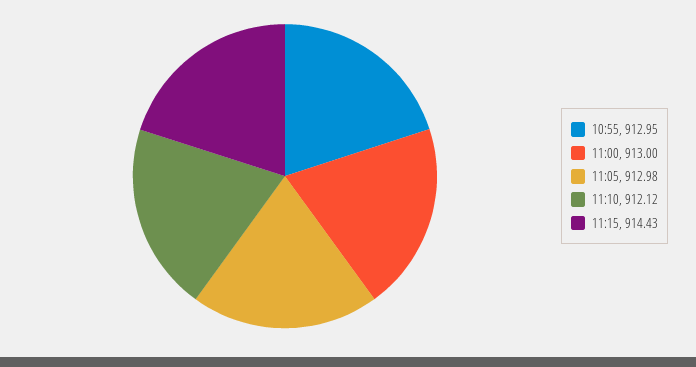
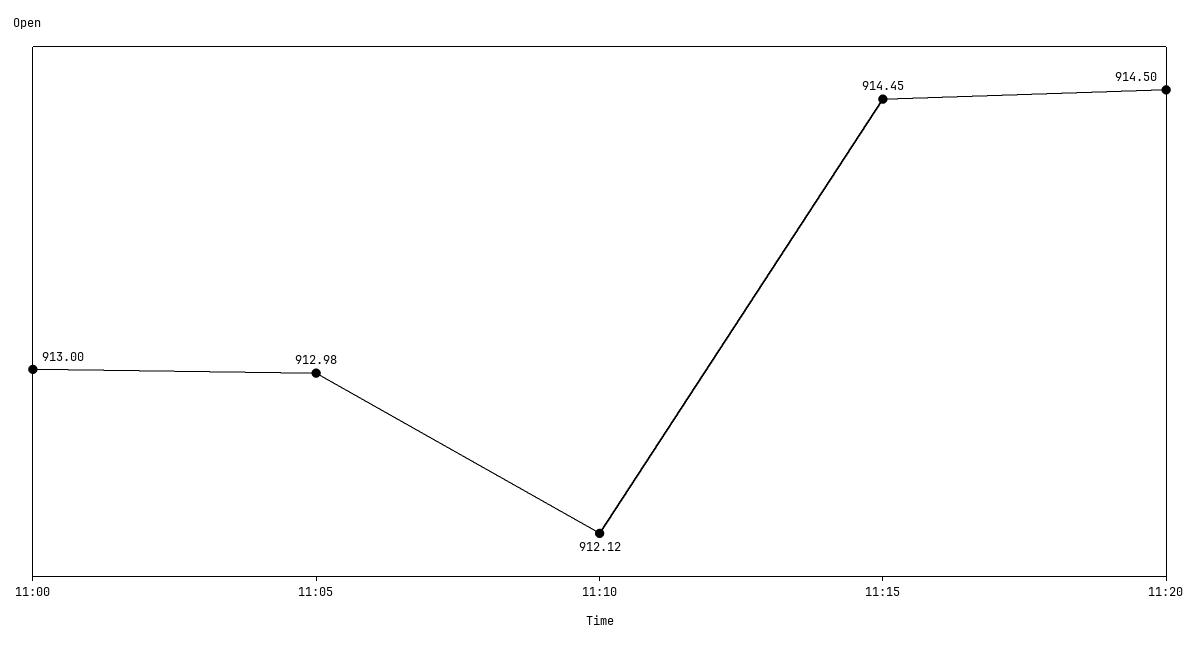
10:55: 912.95 -> none
11:15: 914.43 -> 914.45
11:20: none -> 914.5

